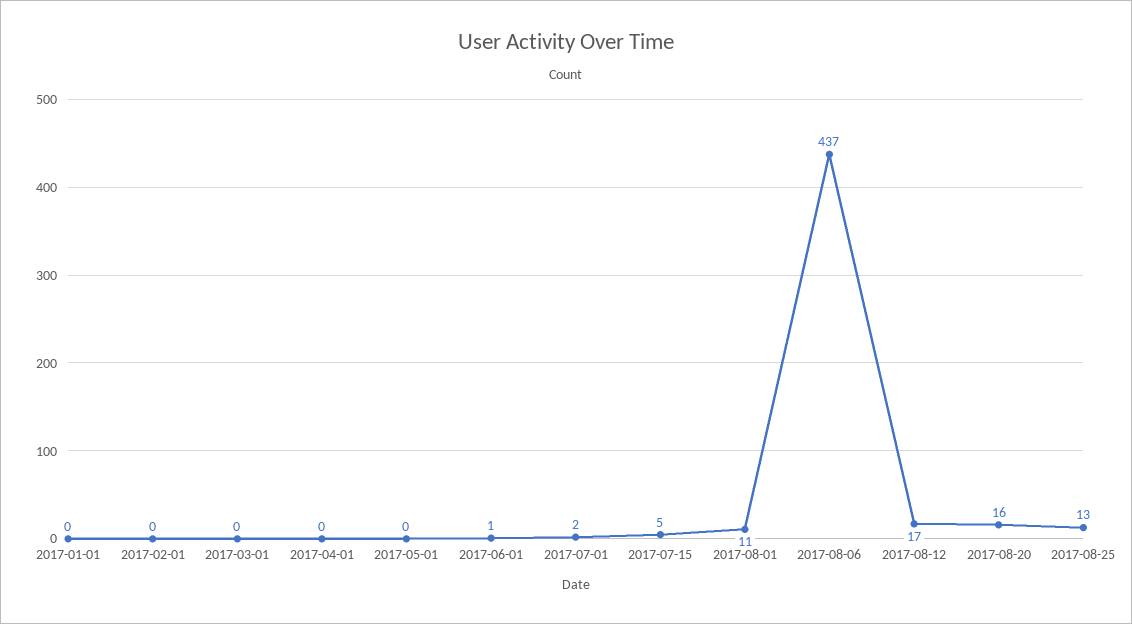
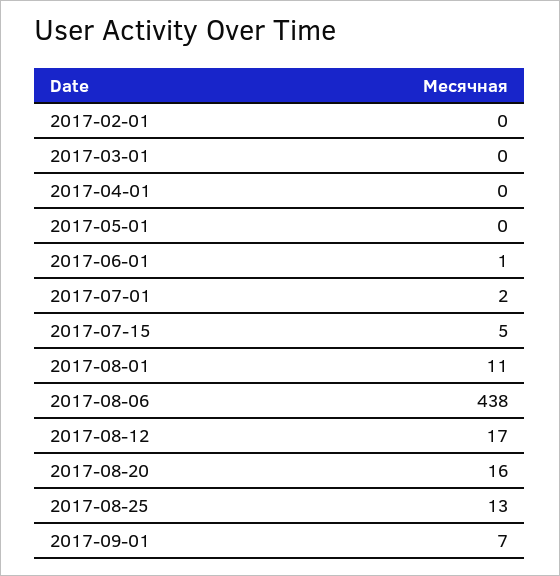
2017-01-01: 0 -> none
2017-08-06: 437 -> 438
2017-09-01: none -> 7

